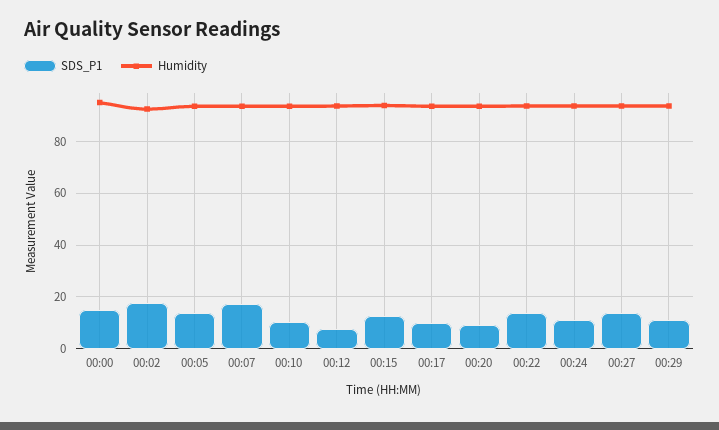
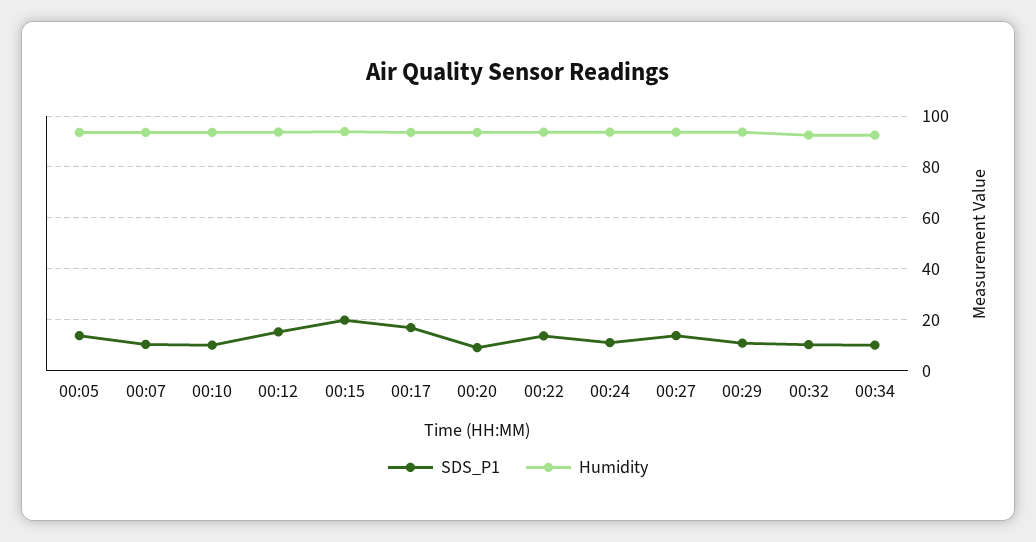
SDS_P1, 00:00: 15 -> none
Humidity, 00:00: 95 -> none
SDS_P1, 00:02: 17.5 -> none
Humidity, 00:02: 92.5 -> none
SDS_P1, 00:07: 17.5 -> 10
SDS_P1, 00:12: 7.5 -> 15
SDS_P1, 00:15: 12.5 -> 20
SDS_P1, 00:17: 10 -> 17.5
SDS_P1, 00:32: none -> 10
Humidity, 00:32: none -> 92.5
SDS_P1, 00:34: none -> 10
Humidity, 00:34: none -> 92.5

